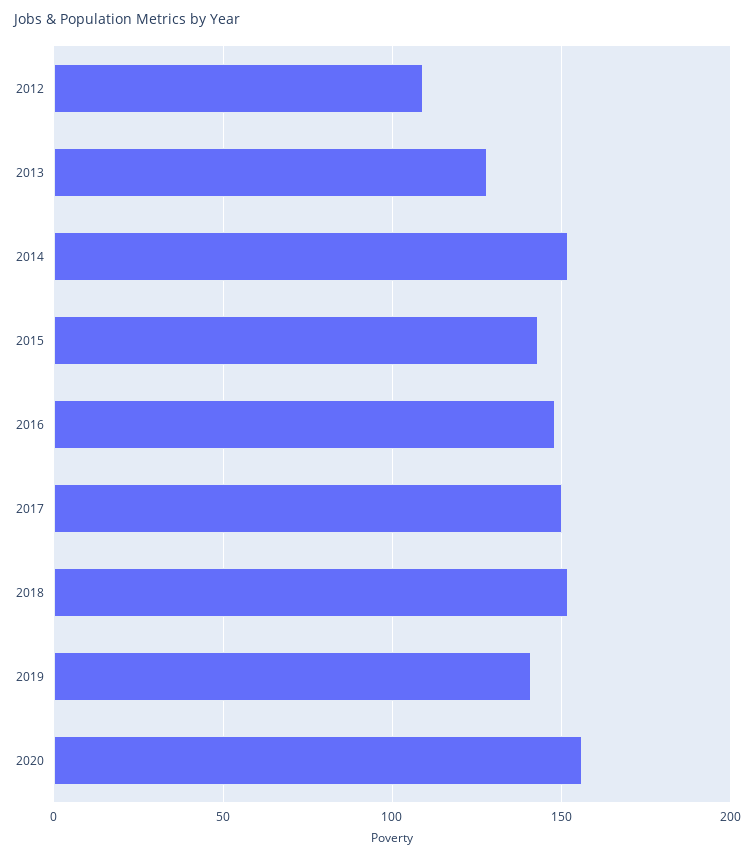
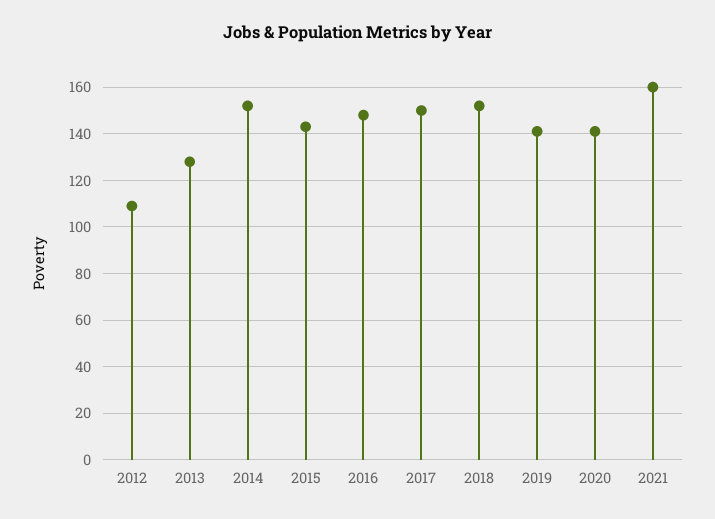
2020: 155 -> 140
2021: none -> 160

